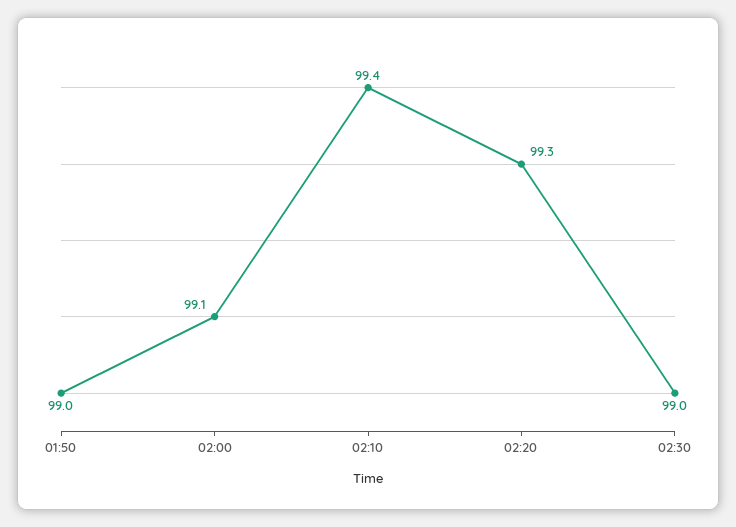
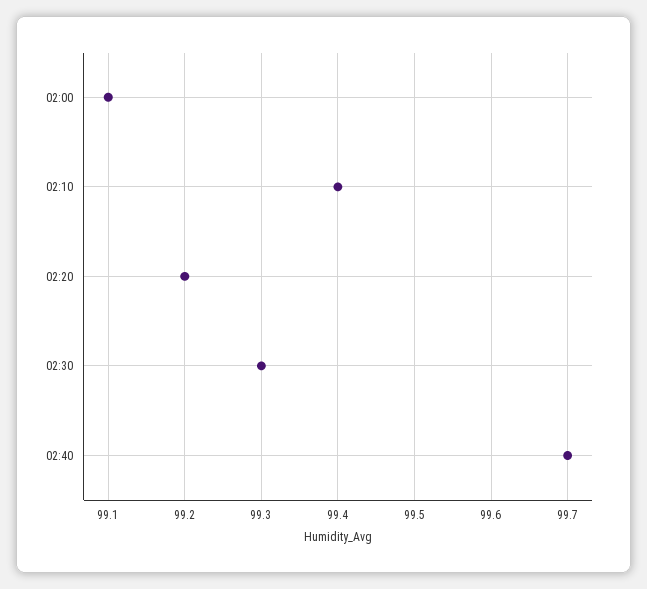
01:50: 99 -> none
02:20: 99.3 -> 99.2
02:30: 99 -> 99.3
02:40: none -> 99.7

